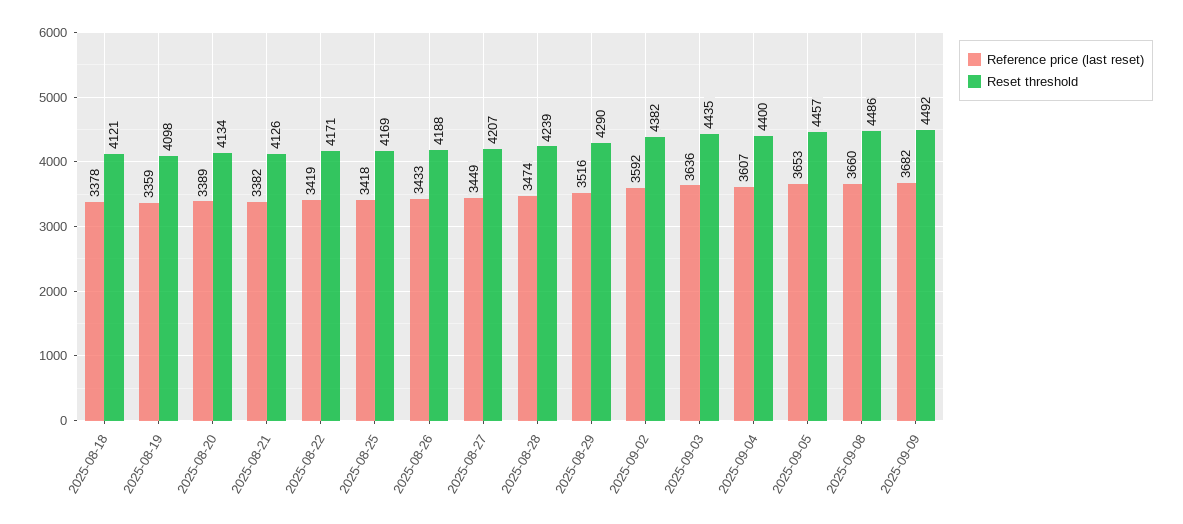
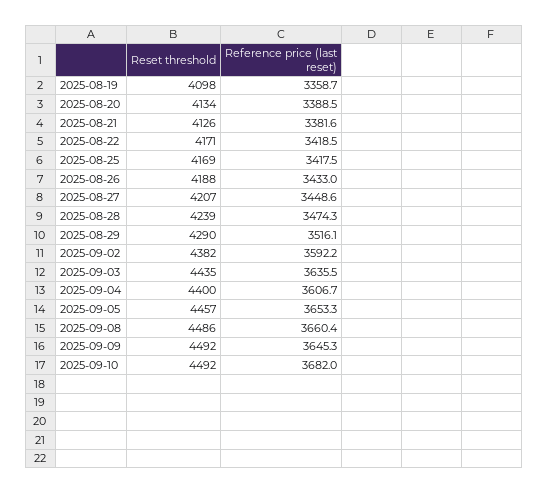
Reference price (last reset), 2025-08-18: 3378 -> none
Reset threshold, 2025-08-18: 4121 -> none
Reference price (last reset), 2025-09-09: 3682 -> 3645.3
Reset threshold, 2025-09-10: none -> 4492
Reference price (last reset), 2025-09-10: none -> 3682

